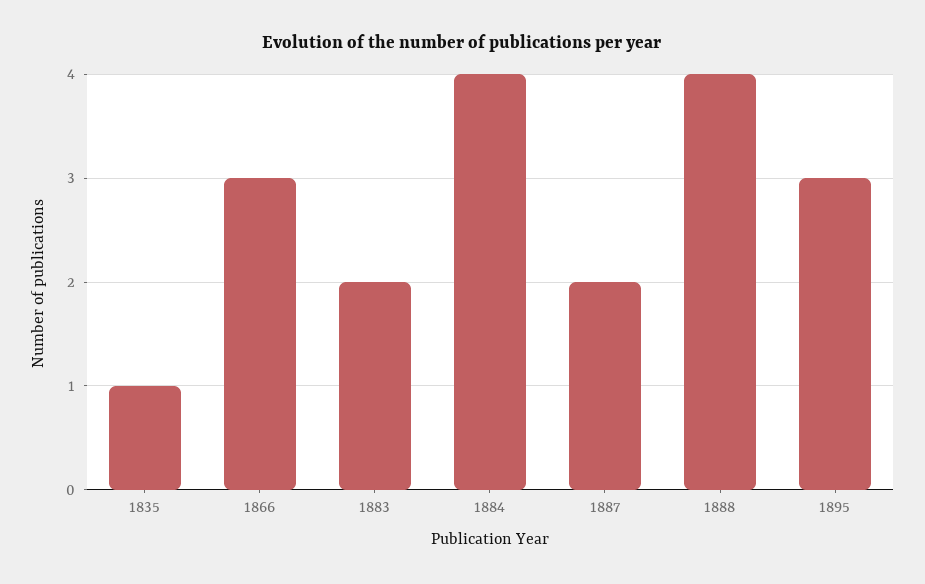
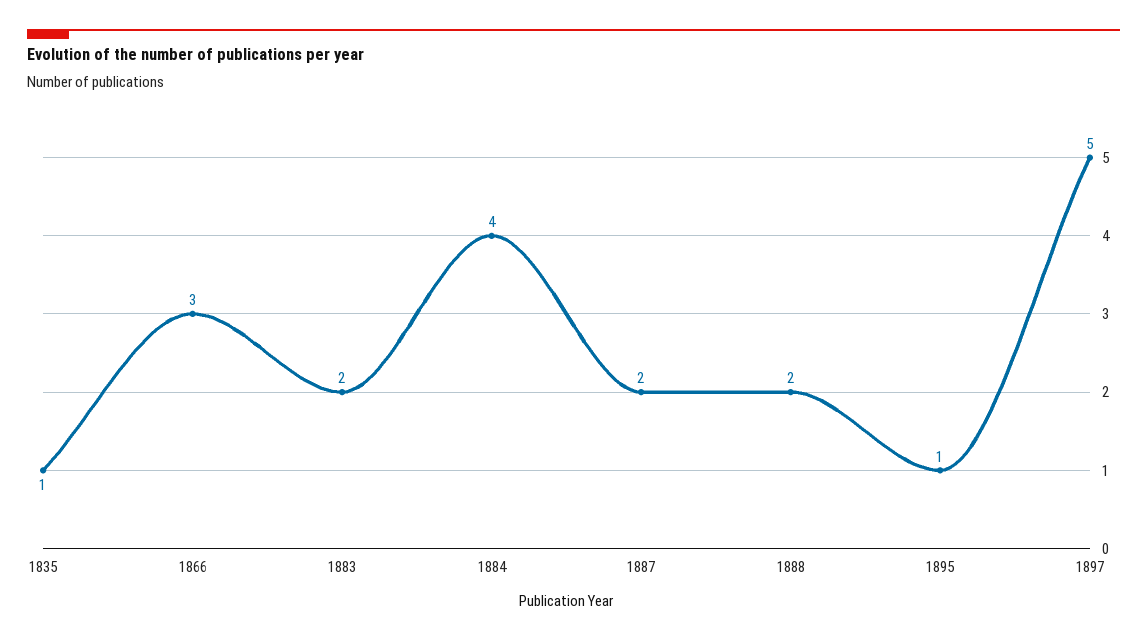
1888: 4 -> 2
1895: 3 -> 1
1897: none -> 5

